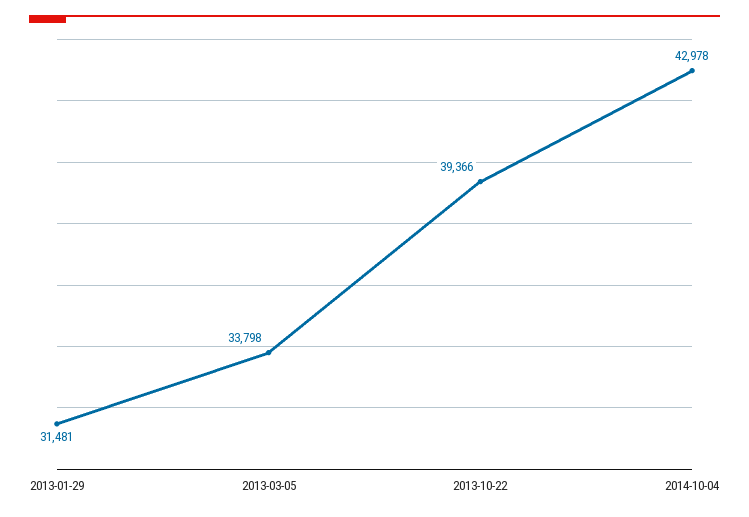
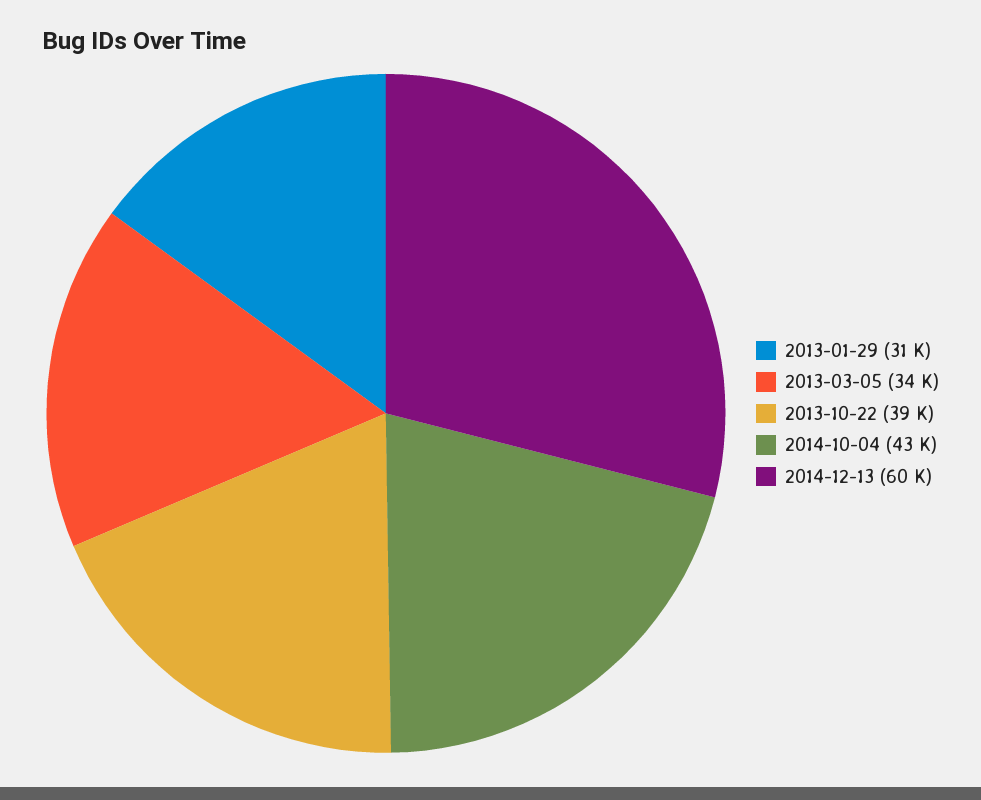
2014-12-13: none -> 60000

